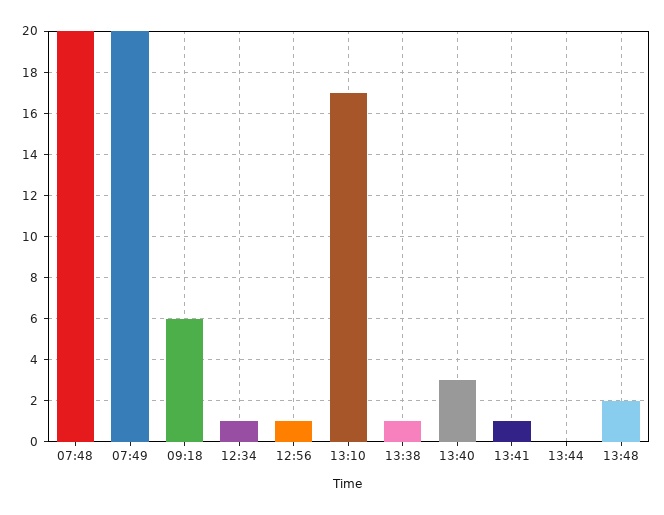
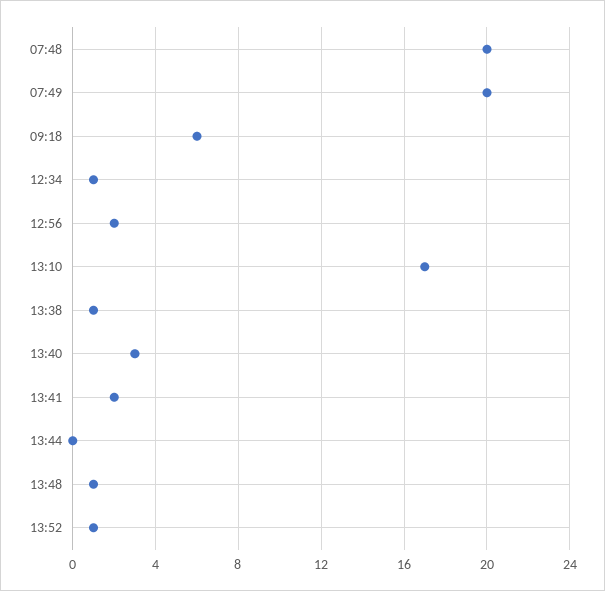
12:56: 1 -> 2
13:41: 1 -> 2
13:48: 2 -> 1
13:52: none -> 1

